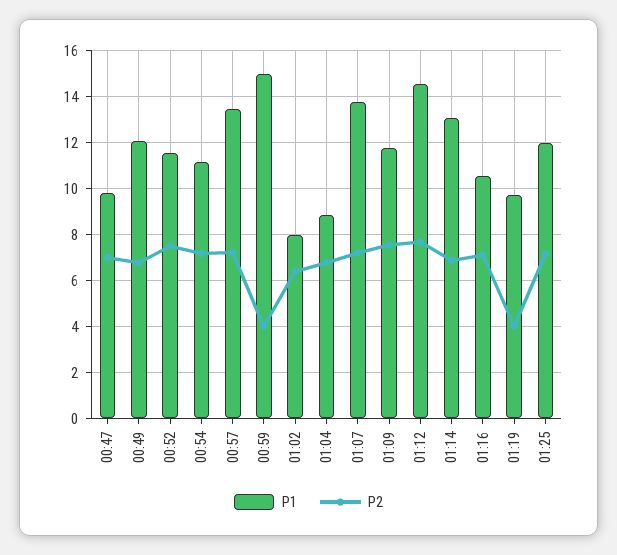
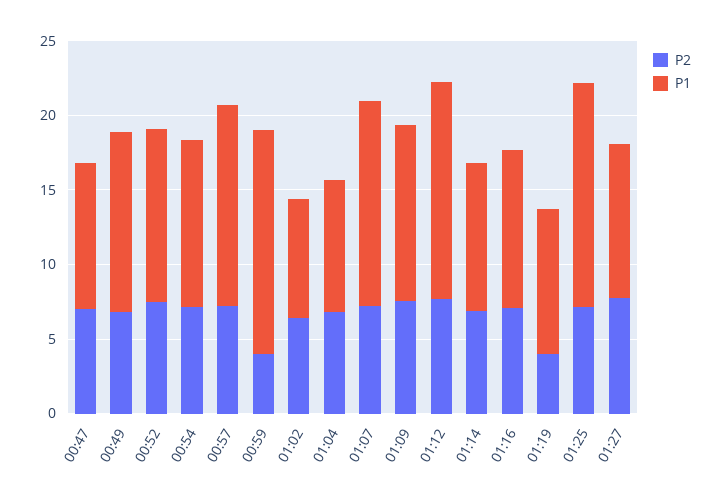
P1, 01:14: 13 -> 10
P1, 01:25: 12 -> 15
P2, 01:27: none -> 8
P1, 01:27: none -> 10

